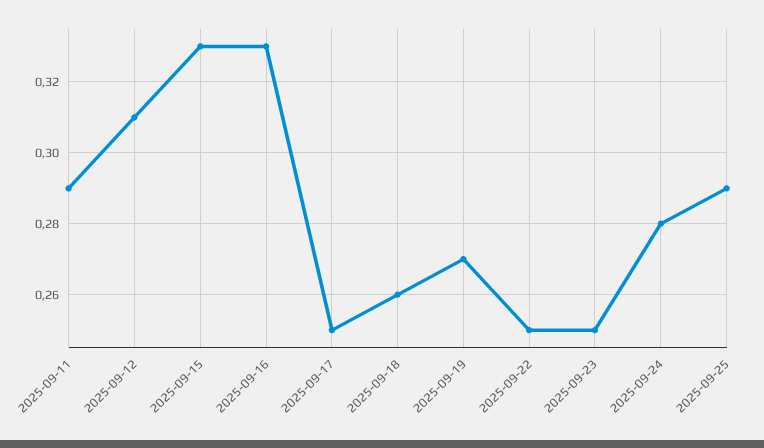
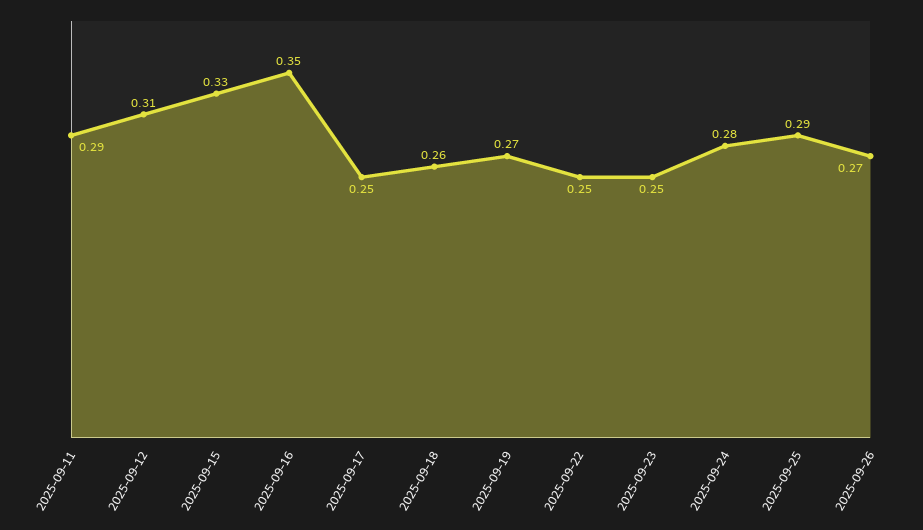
2025-09-16: 0.33 -> 0.35
2025-09-26: none -> 0.27

